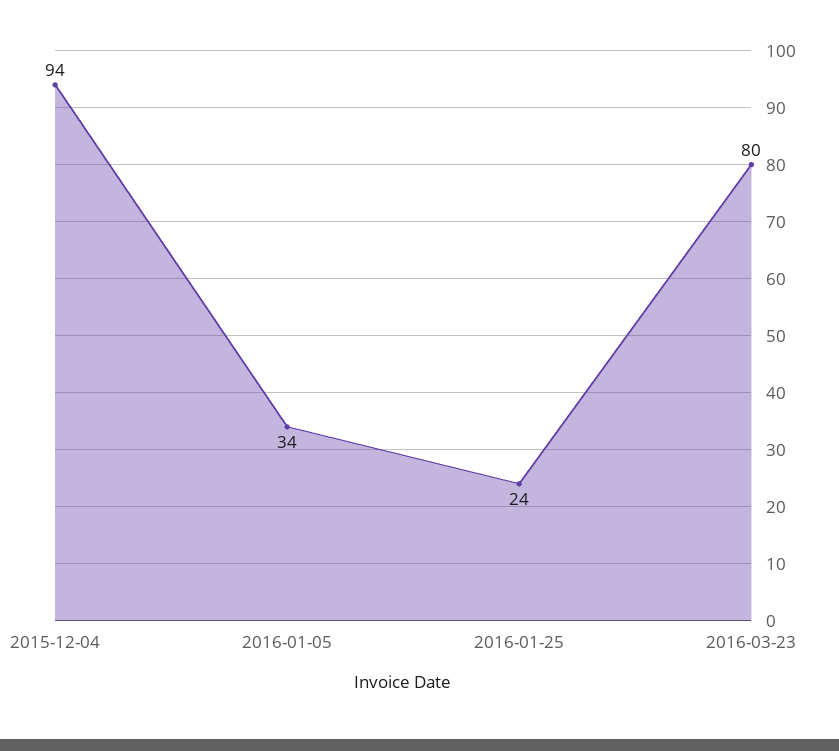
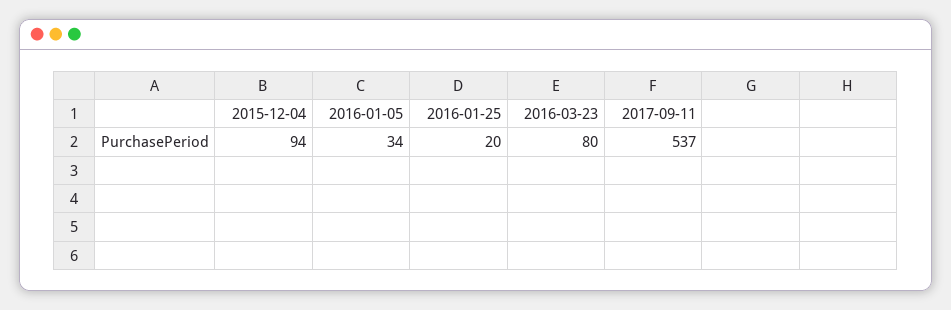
2016-01-25: 24 -> 20
2017-09-11: none -> 537

